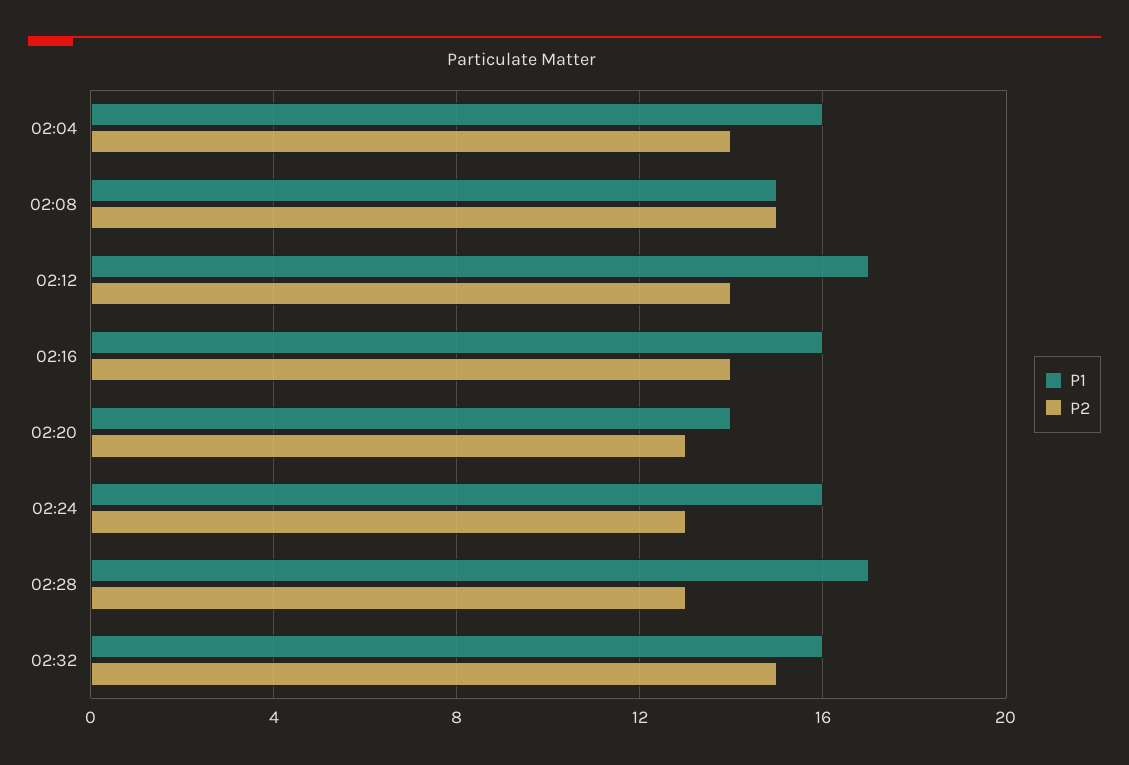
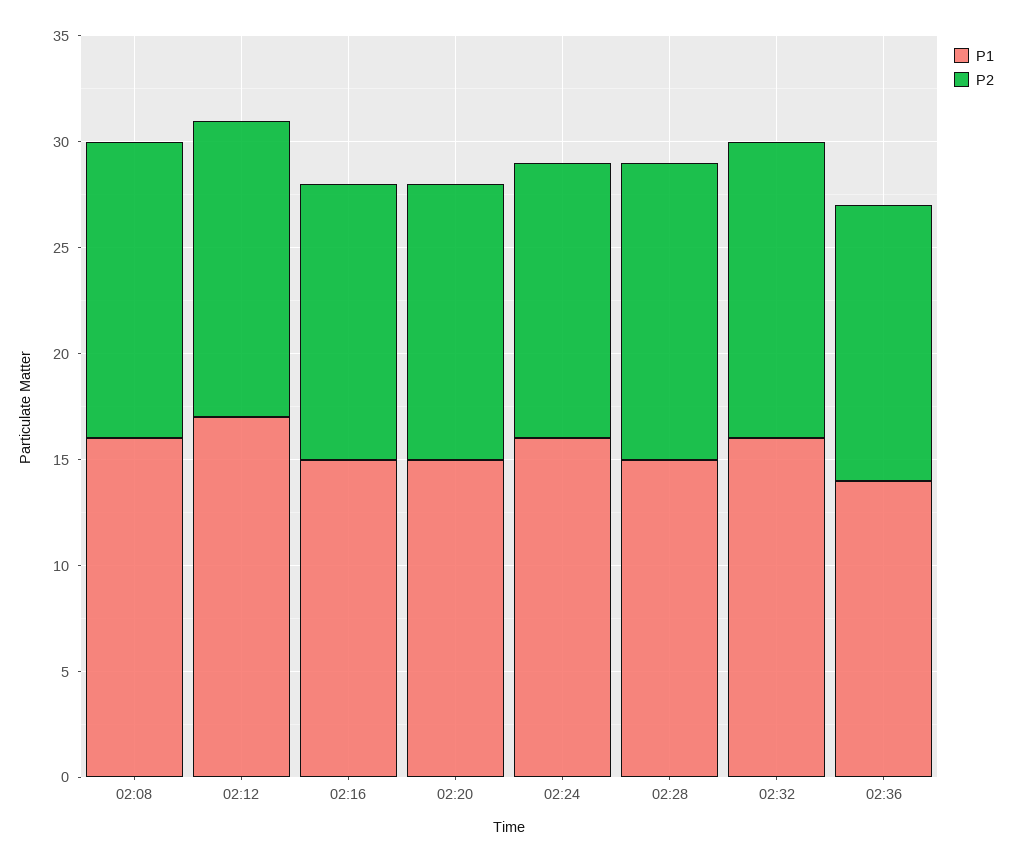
P1, 02:04: 16 -> none
P2, 02:04: 14 -> none
P1, 02:08: 15 -> 16
P2, 02:08: 15 -> 14
P1, 02:16: 16 -> 15
P2, 02:16: 14 -> 13
P1, 02:20: 14 -> 15
P1, 02:28: 17 -> 15
P2, 02:28: 13 -> 14
P2, 02:32: 15 -> 14
P1, 02:36: none -> 14
P2, 02:36: none -> 13

